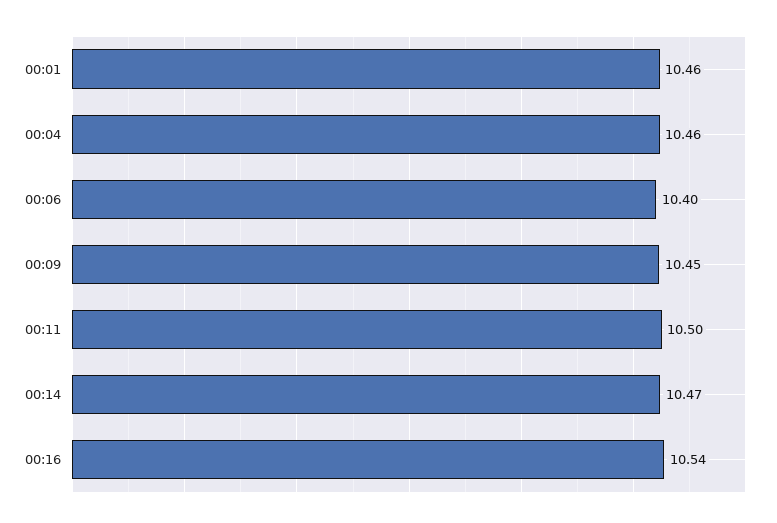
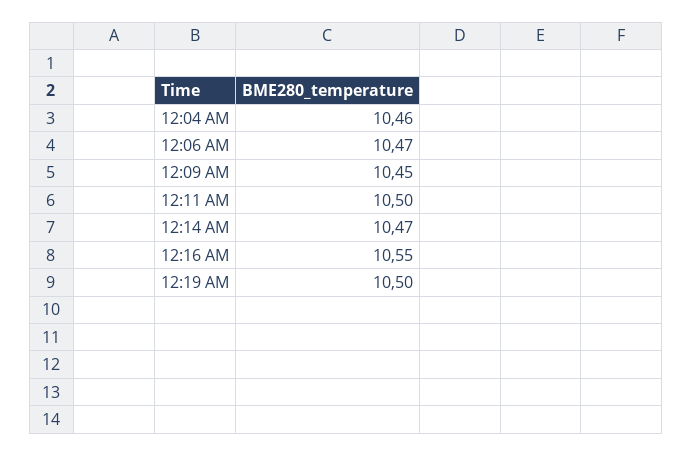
00:01: 10.46 -> none
00:06: 10.4 -> 10.47
00:16: 10.54 -> 10.55
12:19 AM: none -> 10.5

